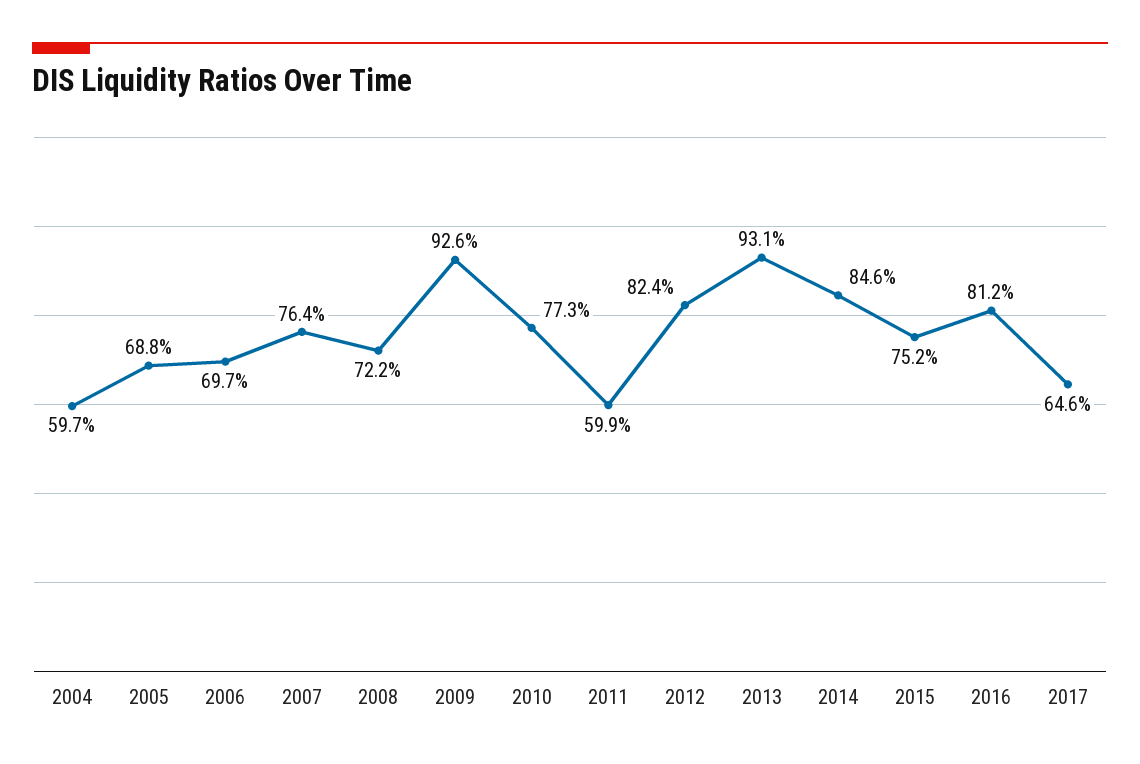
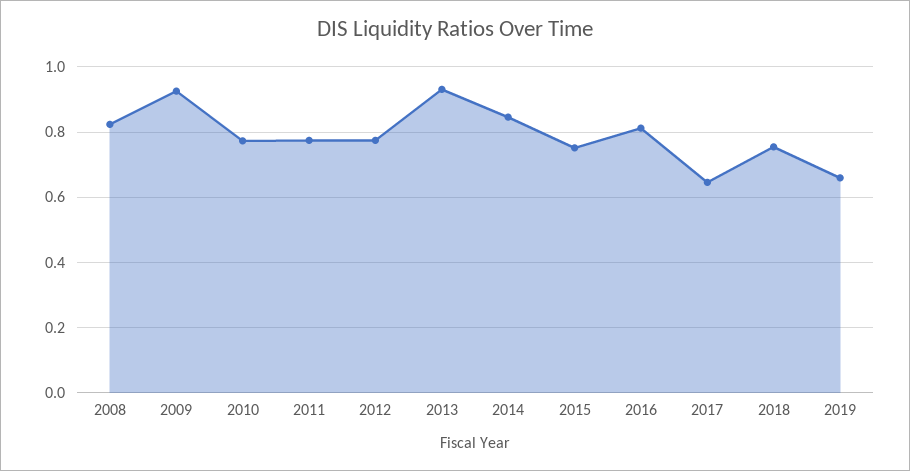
2004: 0.597 -> none
2005: 0.688 -> none
2006: 0.697 -> none
2007: 0.764 -> none
2008: 0.722 -> 0.82
2011: 0.599 -> 0.78
2012: 0.824 -> 0.78
2018: none -> 0.76
2019: none -> 0.66

